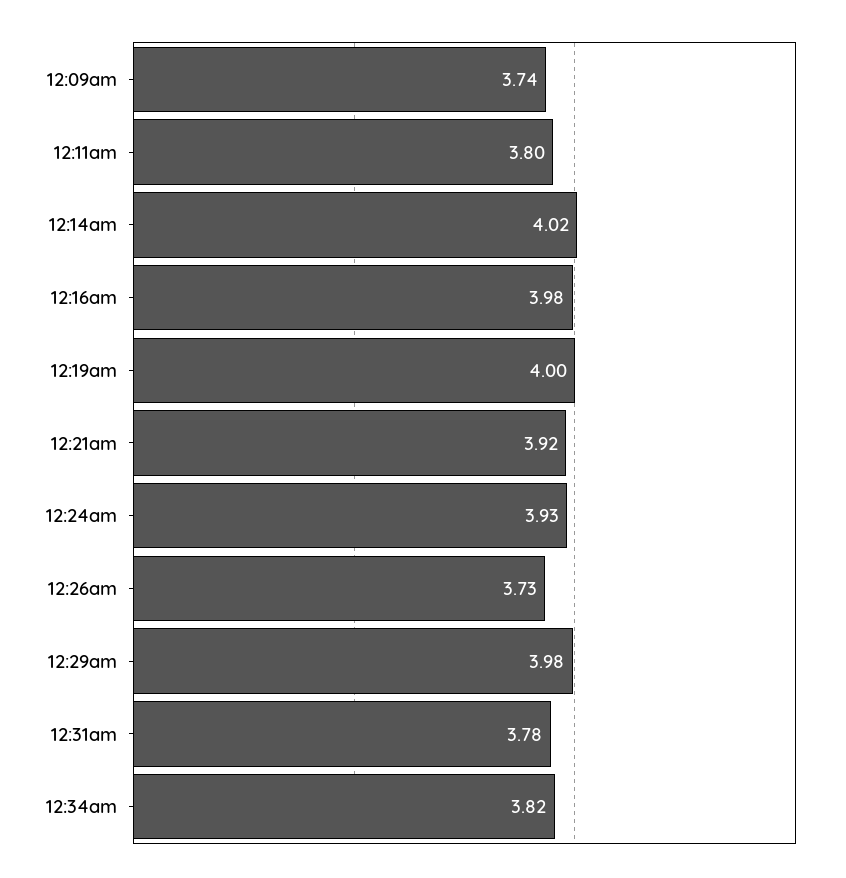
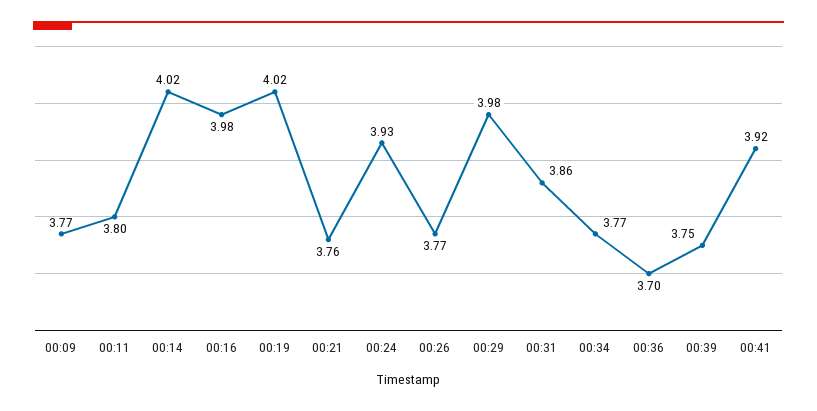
12:09am: 3.74 -> 3.77
12:19am: 4 -> 4.02
12:21am: 3.92 -> 3.76
12:26am: 3.73 -> 3.77
12:31am: 3.78 -> 3.86
12:34am: 3.82 -> 3.77
00:36: none -> 3.7
00:39: none -> 3.75
00:41: none -> 3.92

